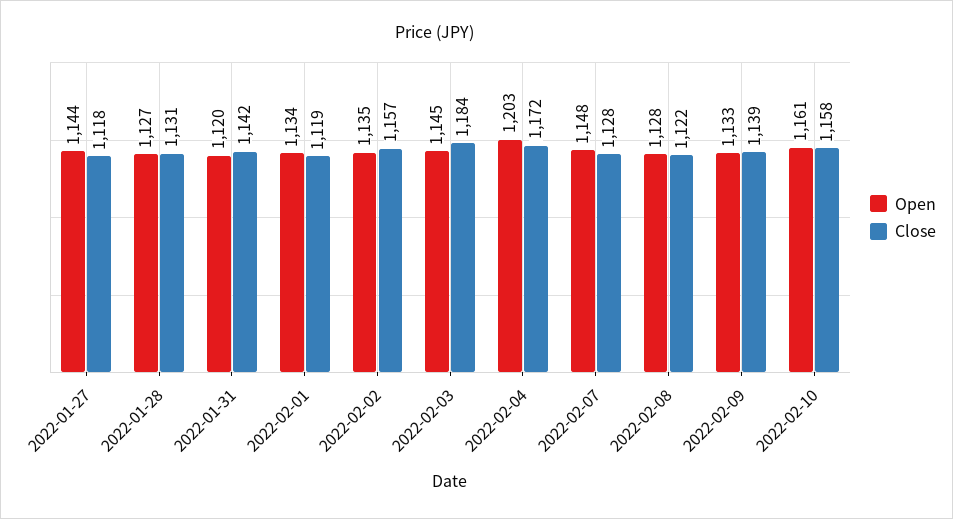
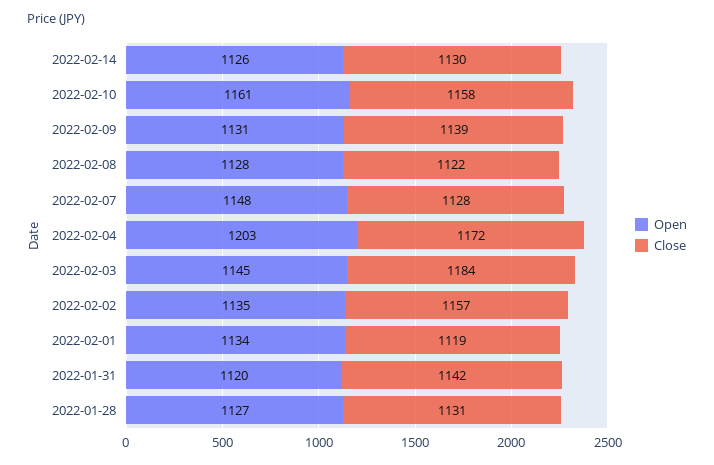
Open, 2022-01-27: 1144 -> none
Close, 2022-01-27: 1118 -> none
Open, 2022-02-09: 1133 -> 1131
Open, 2022-02-14: none -> 1126
Close, 2022-02-14: none -> 1130

